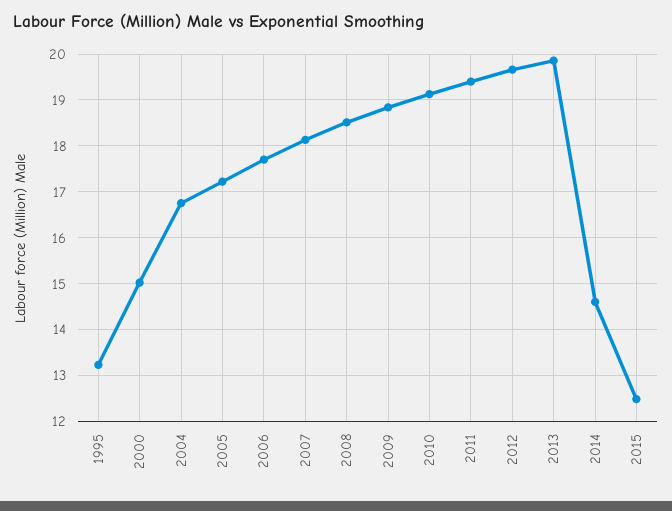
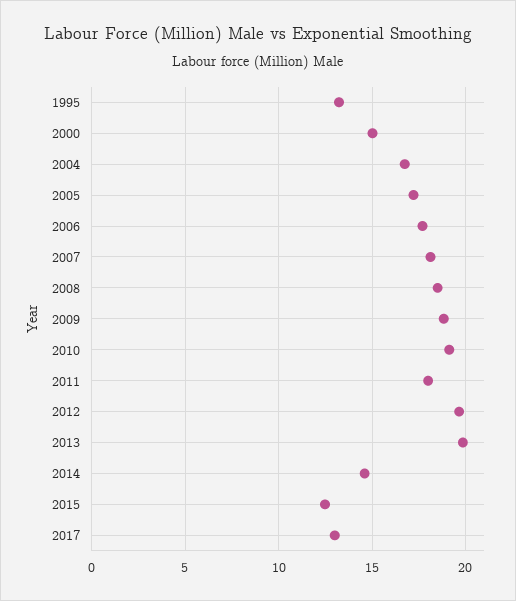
2011: 19.4 -> 18
2017: none -> 13

